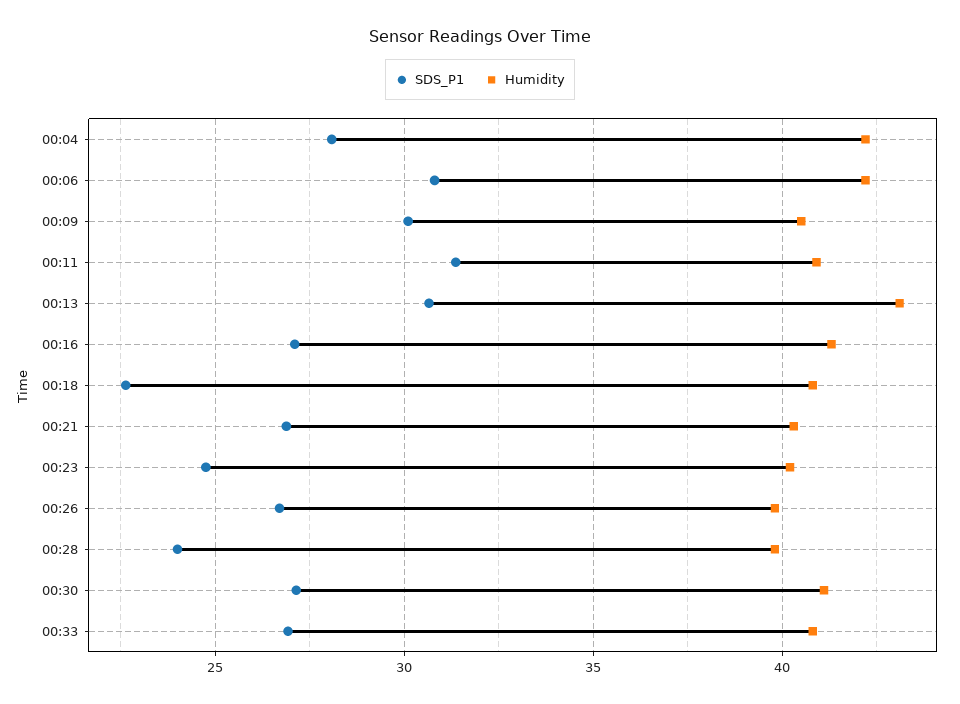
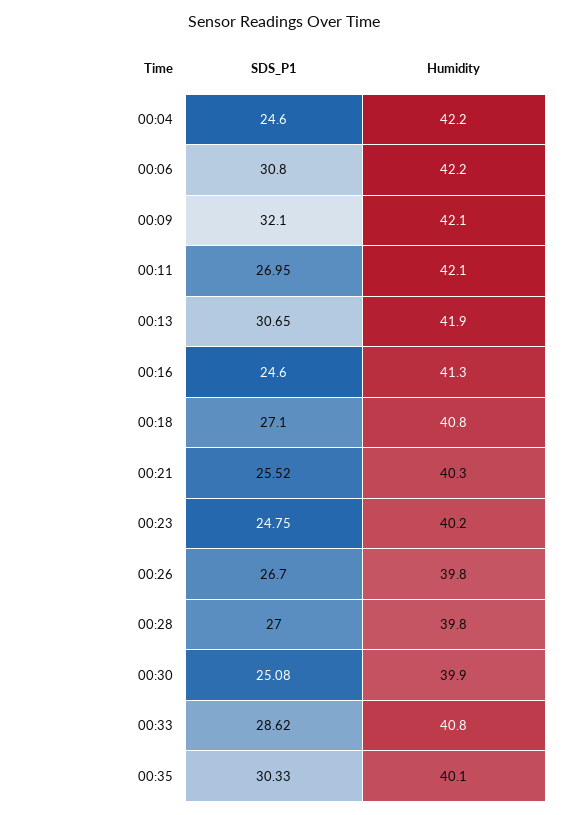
SDS_P1, 00:04: 28 -> 24.6
SDS_P1, 00:09: 30 -> 32.1
Humidity, 00:09: 40.5 -> 42.1
SDS_P1, 00:11: 31.5 -> 26.95
Humidity, 00:11: 41 -> 42.1
Humidity, 00:13: 43 -> 41.9
SDS_P1, 00:16: 27 -> 24.6
SDS_P1, 00:18: 22.5 -> 27.1
SDS_P1, 00:21: 27 -> 25.52
SDS_P1, 00:28: 24 -> 27
SDS_P1, 00:30: 27 -> 25.08
Humidity, 00:30: 41 -> 39.9
SDS_P1, 00:33: 27 -> 28.62
SDS_P1, 00:35: none -> 30.33
Humidity, 00:35: none -> 40.1

